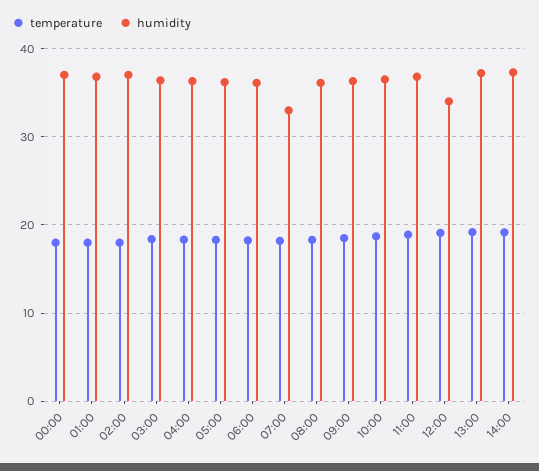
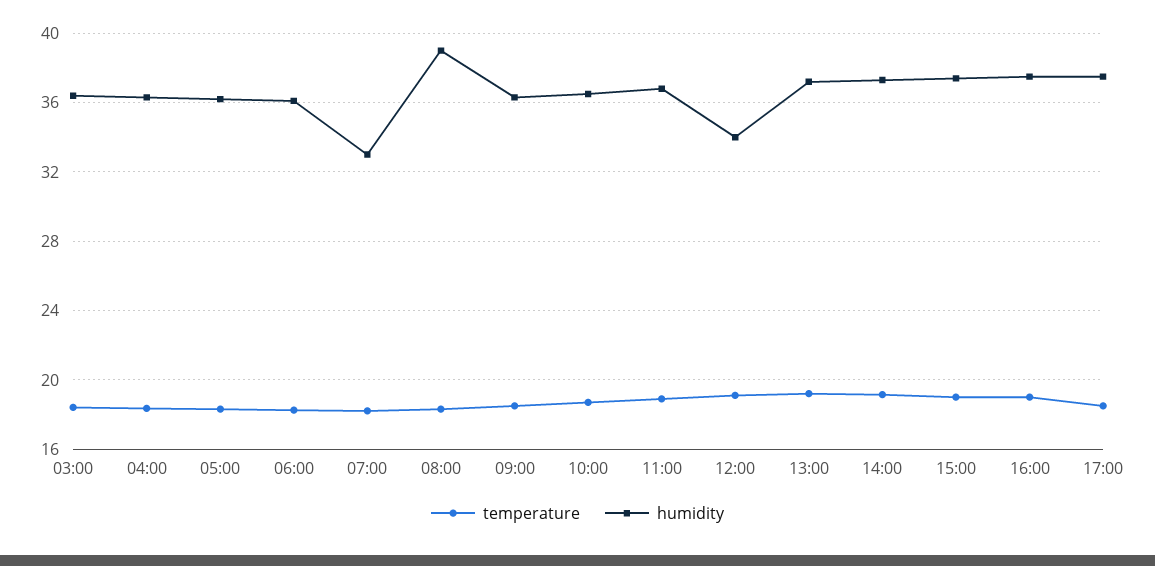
temperature, 00:00: 18 -> none
humidity, 00:00: 37 -> none
temperature, 01:00: 18 -> none
humidity, 01:00: 37 -> none
temperature, 02:00: 18 -> none
humidity, 02:00: 37 -> none
humidity, 08:00: 36 -> 39
temperature, 15:00: none -> 19
humidity, 15:00: none -> 37.5
temperature, 16:00: none -> 19
humidity, 16:00: none -> 37.5
temperature, 17:00: none -> 18.5
humidity, 17:00: none -> 37.5

